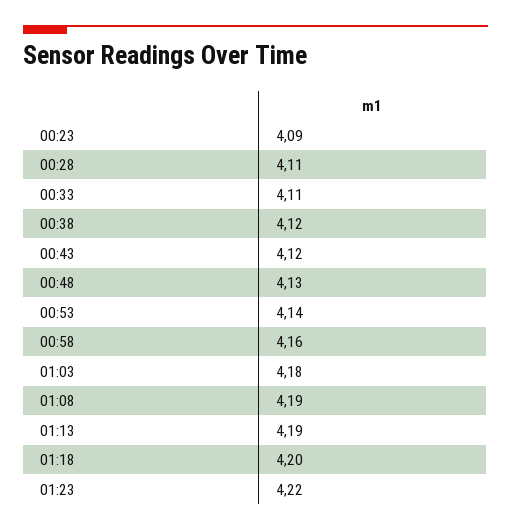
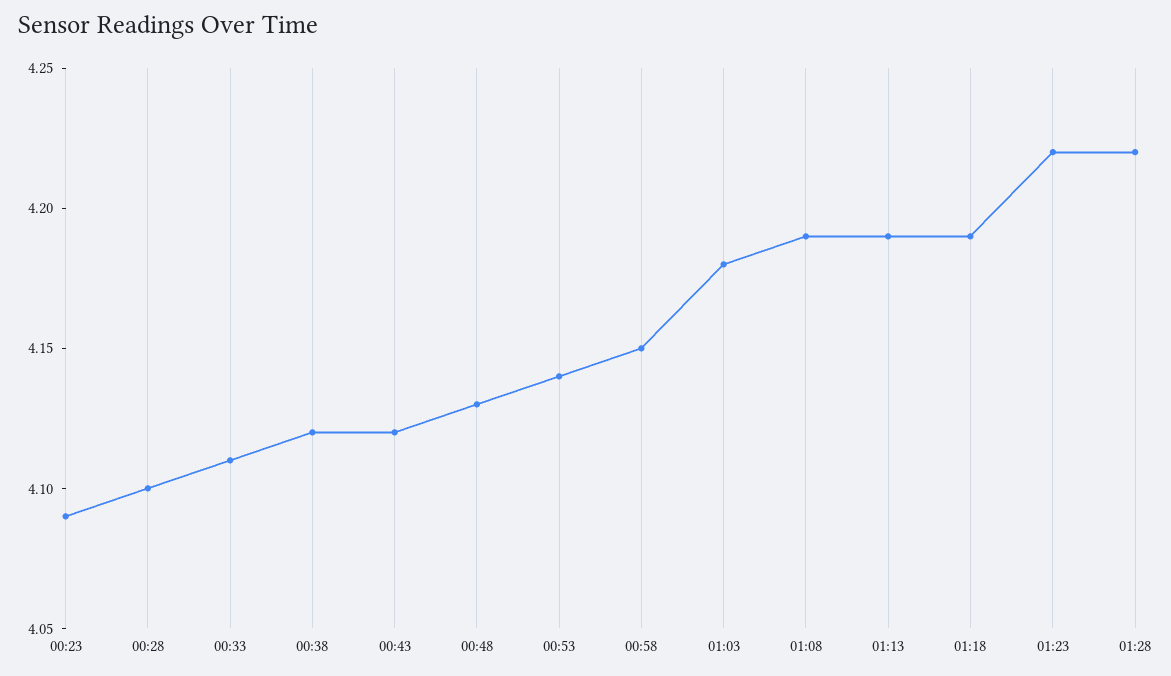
00:28: 4.11 -> 4.1
00:58: 4.16 -> 4.15
01:18: 4.2 -> 4.19
01:28: none -> 4.22

